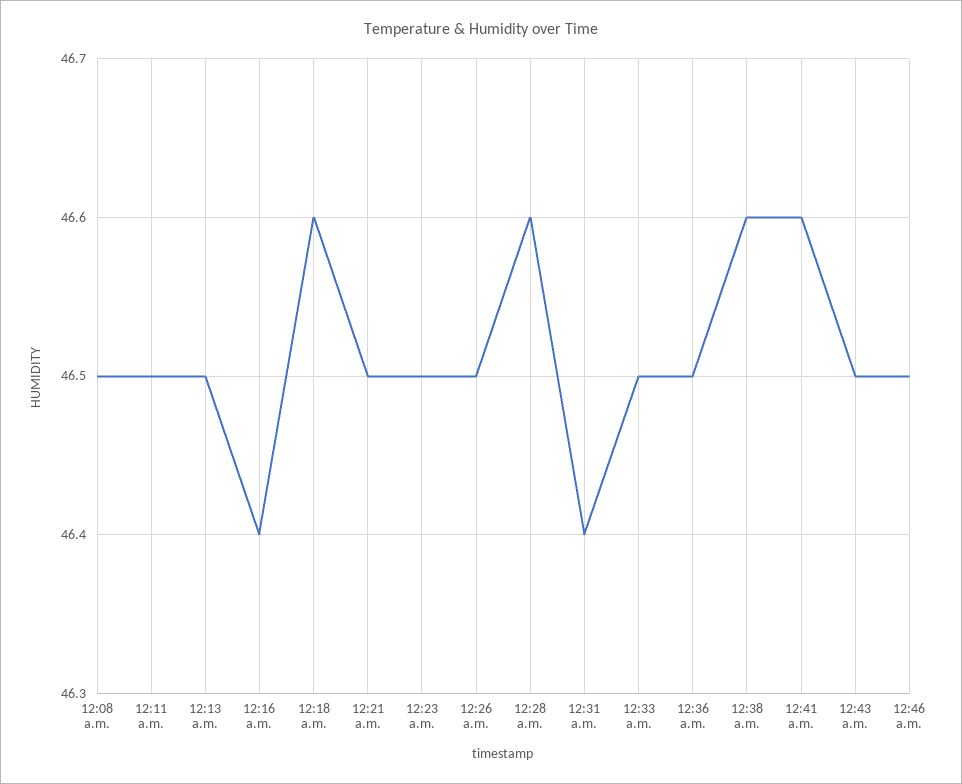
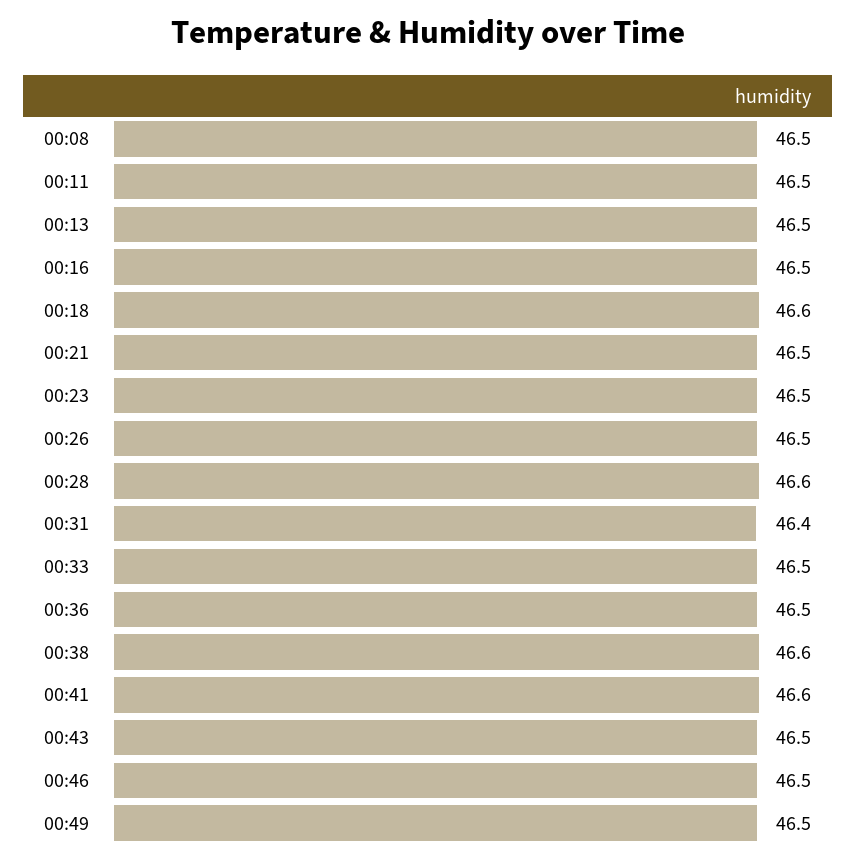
12:16 a.m.: 46.4 -> 46.5
00:49: none -> 46.5

